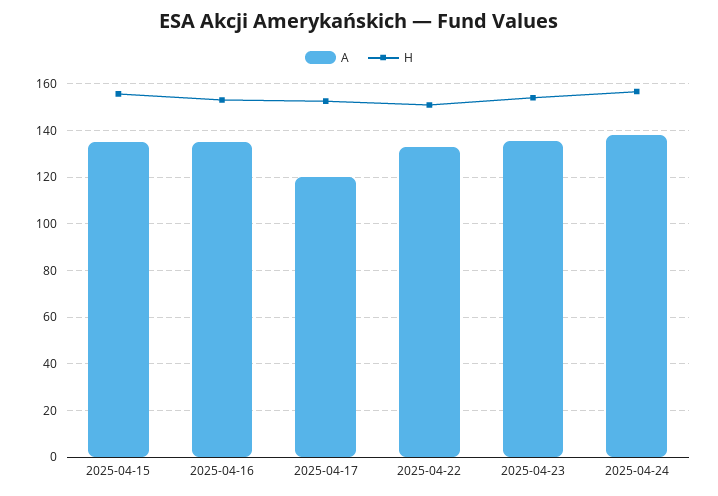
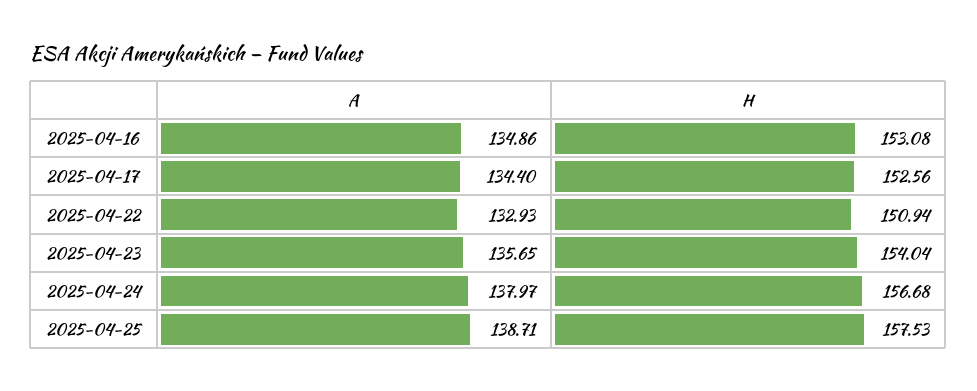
A, 2025-04-15: 135 -> none
H, 2025-04-15: 155 -> none
A, 2025-04-17: 120 -> 134.4
A, 2025-04-25: none -> 138.71
H, 2025-04-25: none -> 157.53

